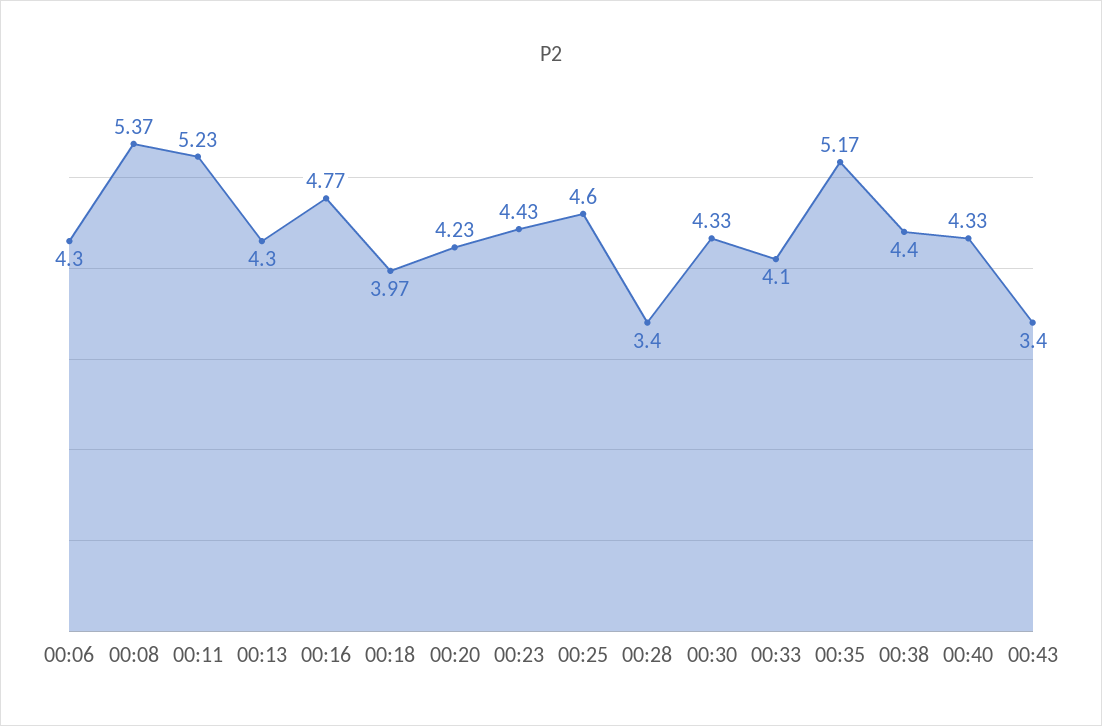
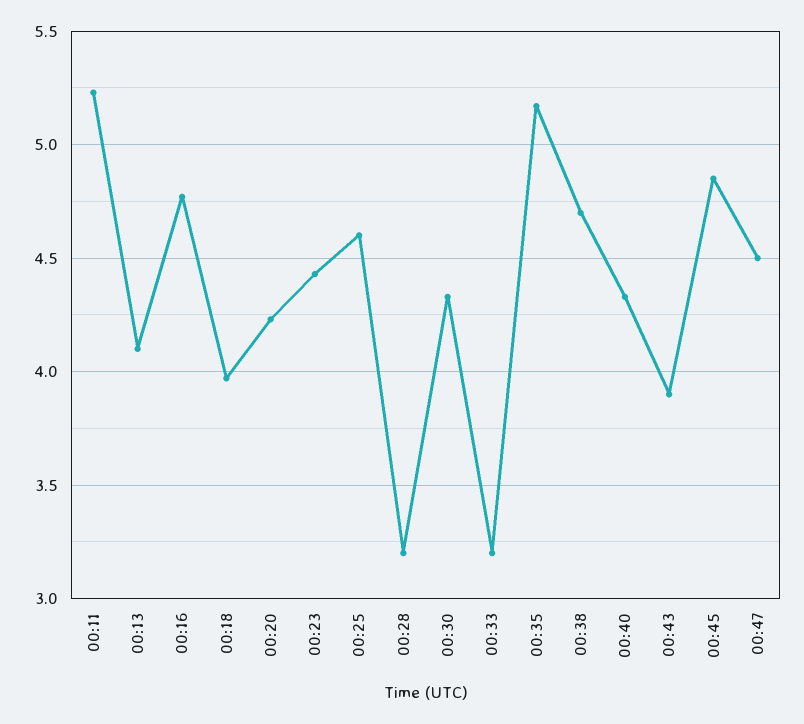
00:06: 4.3 -> none
00:08: 5.37 -> none
00:13: 4.3 -> 4.1
00:28: 3.4 -> 3.2
00:33: 4.1 -> 3.2
00:38: 4.4 -> 4.7
00:43: 3.4 -> 3.9
00:45: none -> 4.85
00:47: none -> 4.5

